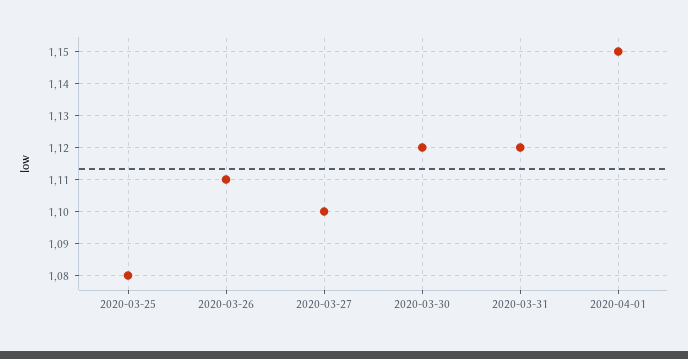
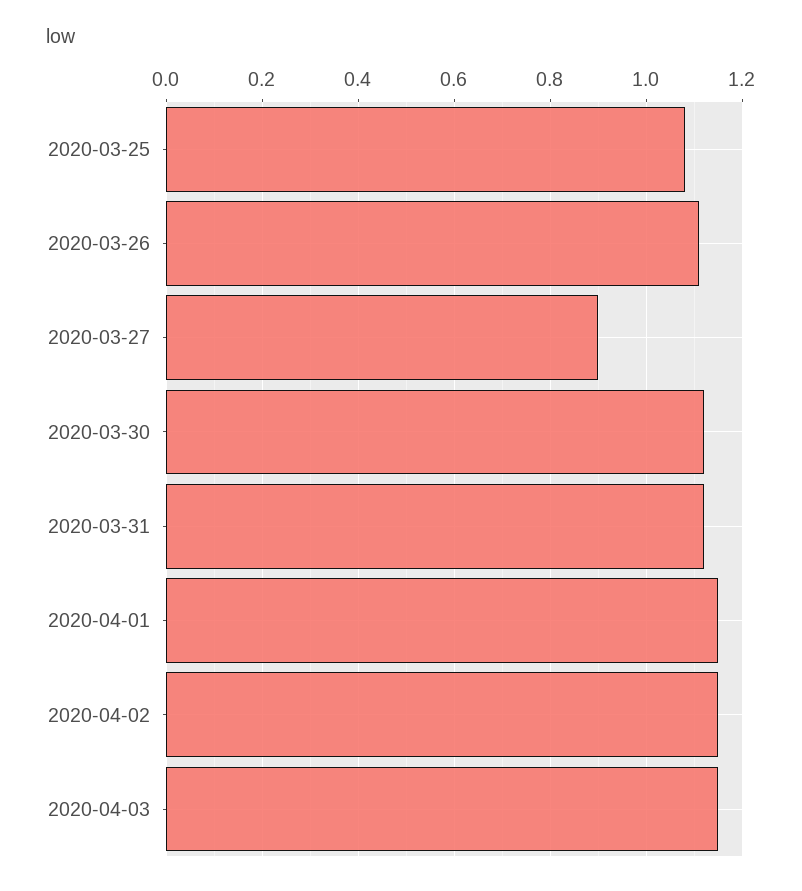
2020-03-27: 1.1 -> 0.9
2020-04-02: none -> 1.15
2020-04-03: none -> 1.15

